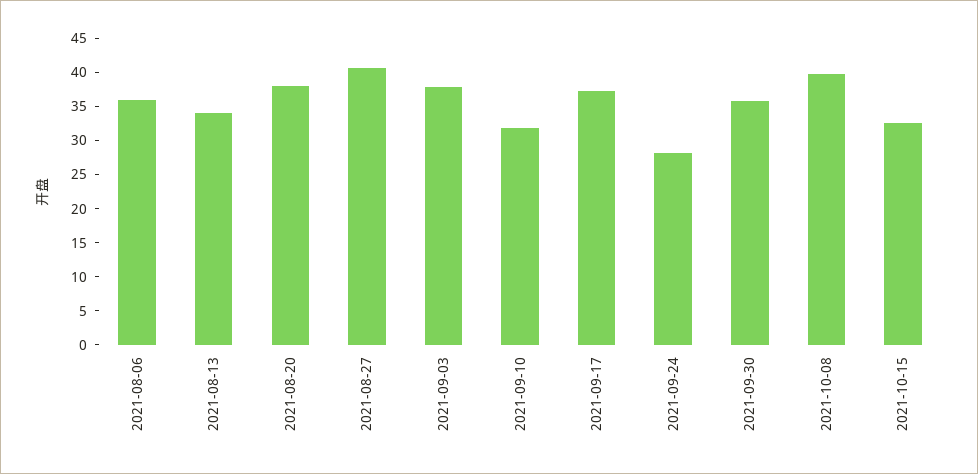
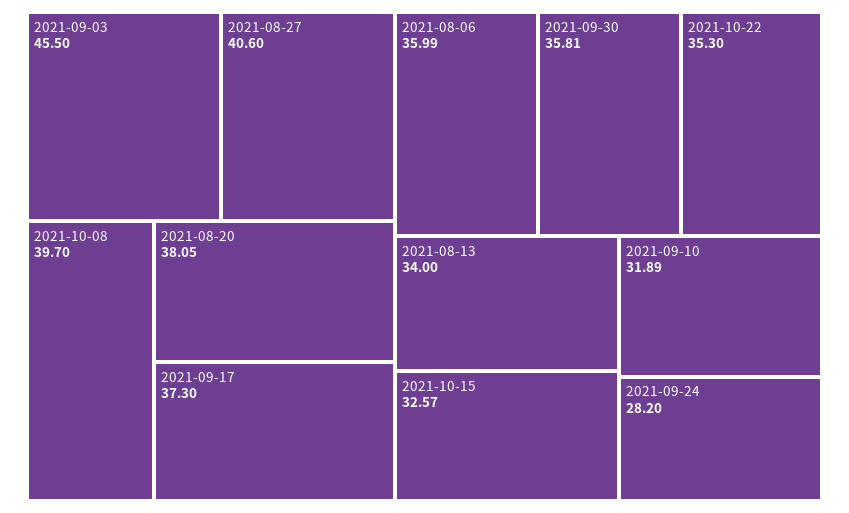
2021-09-03: 37.5 -> 45.5
2021-10-22: none -> 35.3

